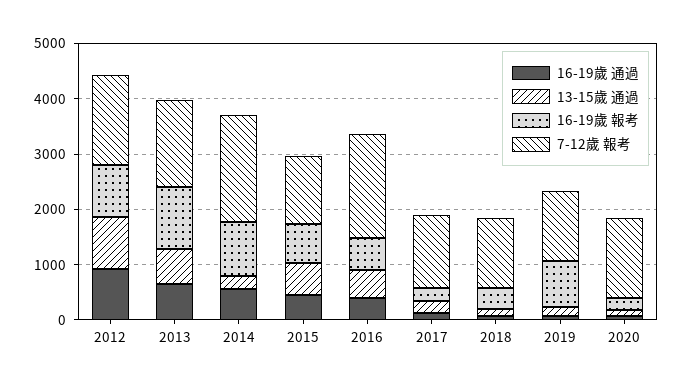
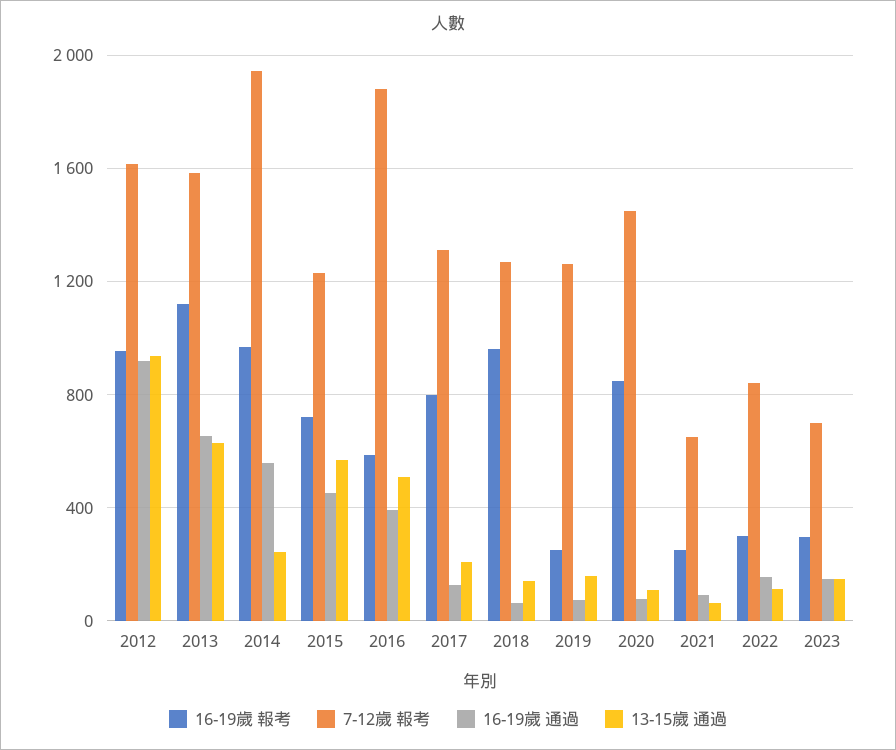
16-19歲 報考, 2017: 200 -> 800
16-19歲 報考, 2018: 400 -> 950
16-19歲 報考, 2019: 800 -> 250
16-19歲 報考, 2020: 200 -> 850
16-19歲 報考, 2021: none -> 250
7-12歲 報考, 2021: none -> 650
16-19歲 通過, 2021: none -> 100
13-15歲 通過, 2021: none -> 50
16-19歲 報考, 2022: none -> 300
7-12歲 報考, 2022: none -> 850
16-19歲 通過, 2022: none -> 150
13-15歲 通過, 2022: none -> 100
16-19歲 報考, 2023: none -> 300
7-12歲 報考, 2023: none -> 700
16-19歲 通過, 2023: none -> 150
13-15歲 通過, 2023: none -> 150

